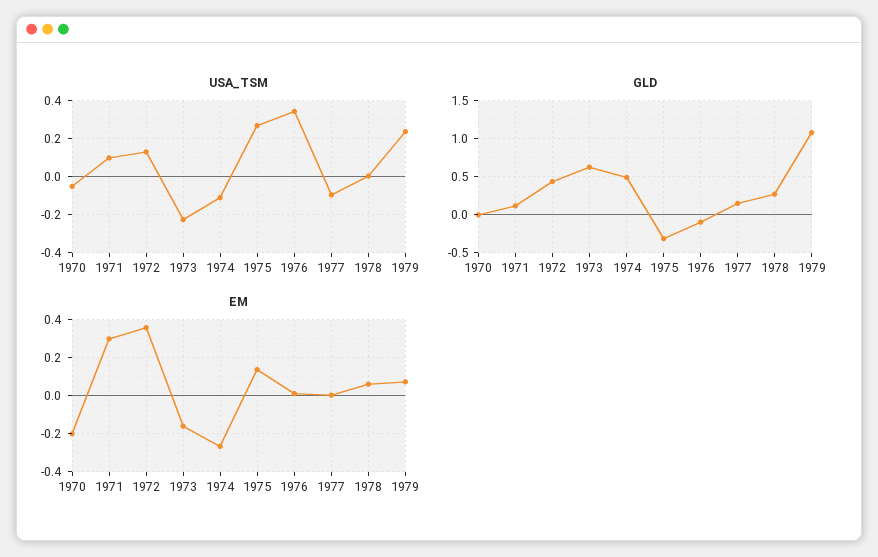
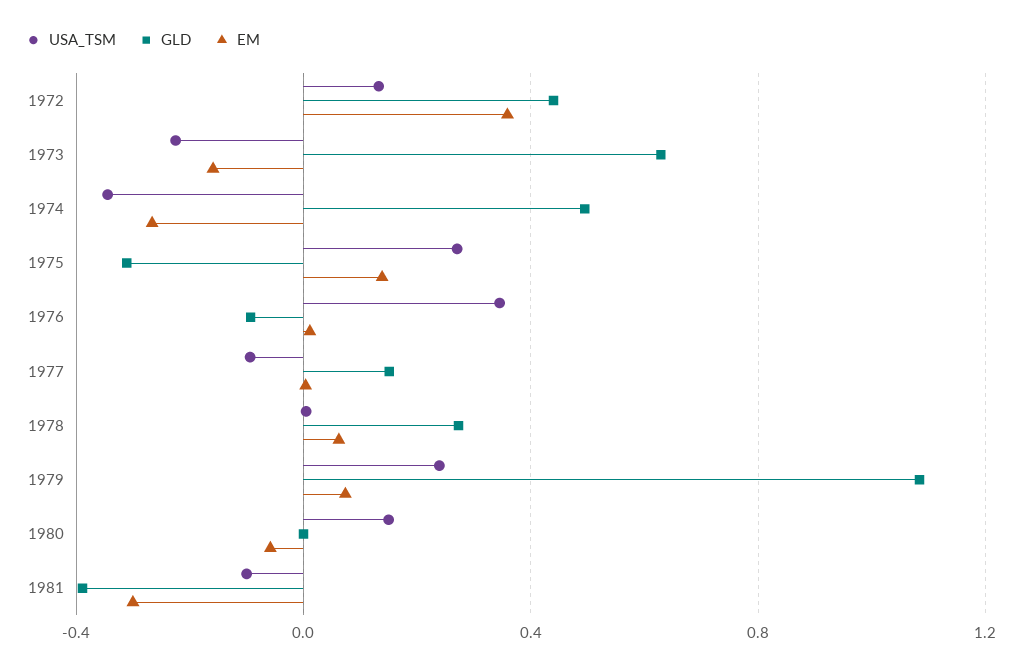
USA_TSM, 1970: -0.05 -> none
USA_TSM, 1971: 0.1 -> none
USA_TSM, 1974: -0.1 -> -0.35
GLD, 1970: 0 -> none
GLD, 1971: 0.1 -> none
EM, 1970: -0.2 -> none
EM, 1971: 0.3 -> none
USA_TSM, 1980: none -> 0.15
GLD, 1980: none -> 0
EM, 1980: none -> -0.05
USA_TSM, 1981: none -> -0.1
GLD, 1981: none -> -0.4
EM, 1981: none -> -0.3

